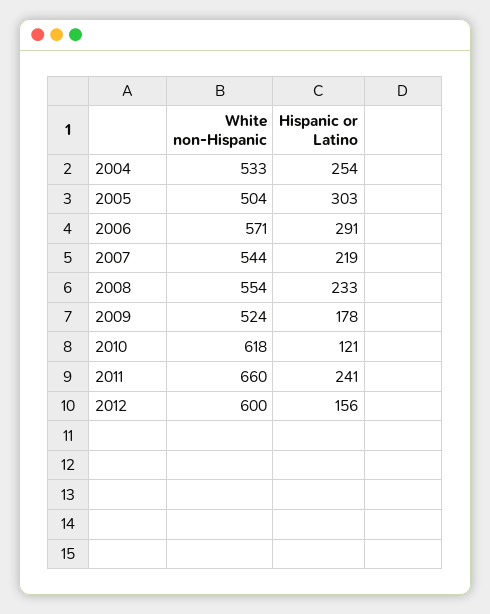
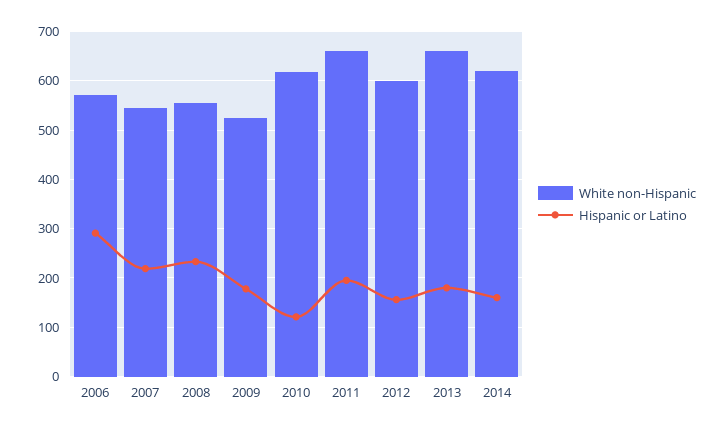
White non-Hispanic, 2004: 533 -> none
Hispanic or Latino, 2004: 254 -> none
White non-Hispanic, 2005: 504 -> none
Hispanic or Latino, 2005: 303 -> none
Hispanic or Latino, 2011: 241 -> 200
White non-Hispanic, 2013: none -> 660
Hispanic or Latino, 2013: none -> 180
White non-Hispanic, 2014: none -> 620
Hispanic or Latino, 2014: none -> 160

